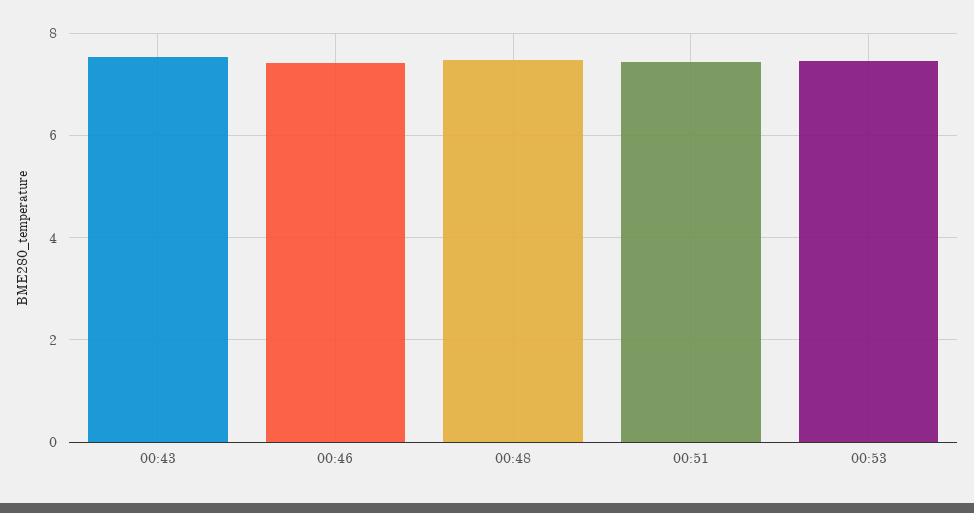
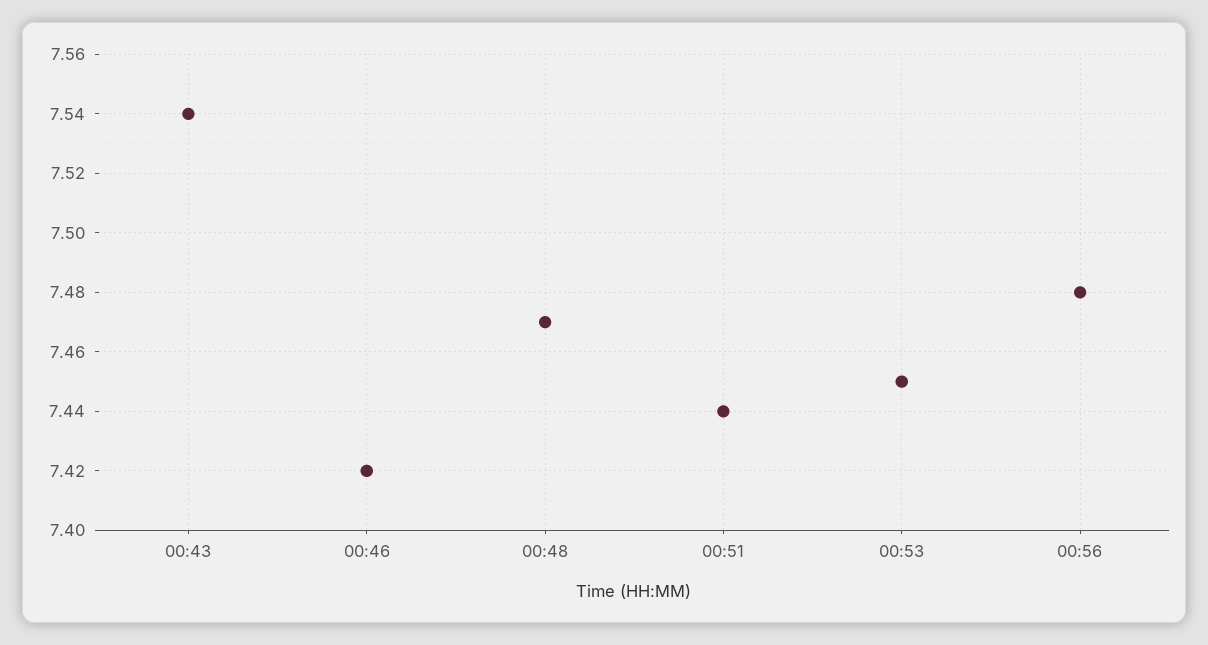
00:56: none -> 7.48

